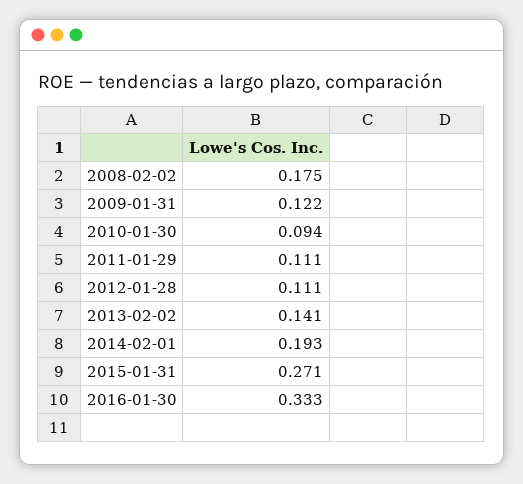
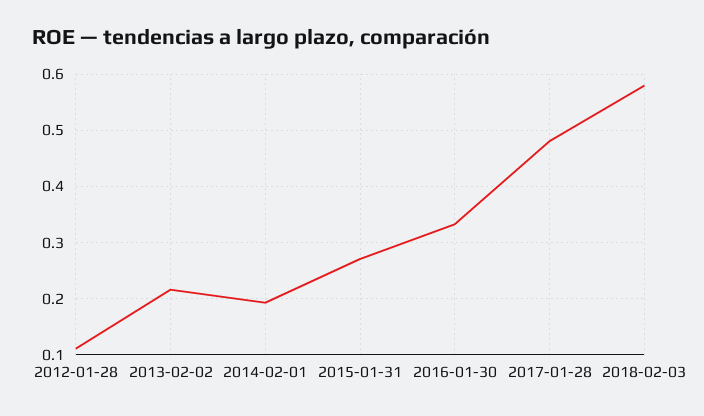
2008-02-02: 0.175 -> none
2009-01-31: 0.122 -> none
2010-01-30: 0.094 -> none
2011-01-29: 0.111 -> none
2013-02-02: 0.141 -> 0.22
2017-01-28: none -> 0.48
2018-02-03: none -> 0.58

